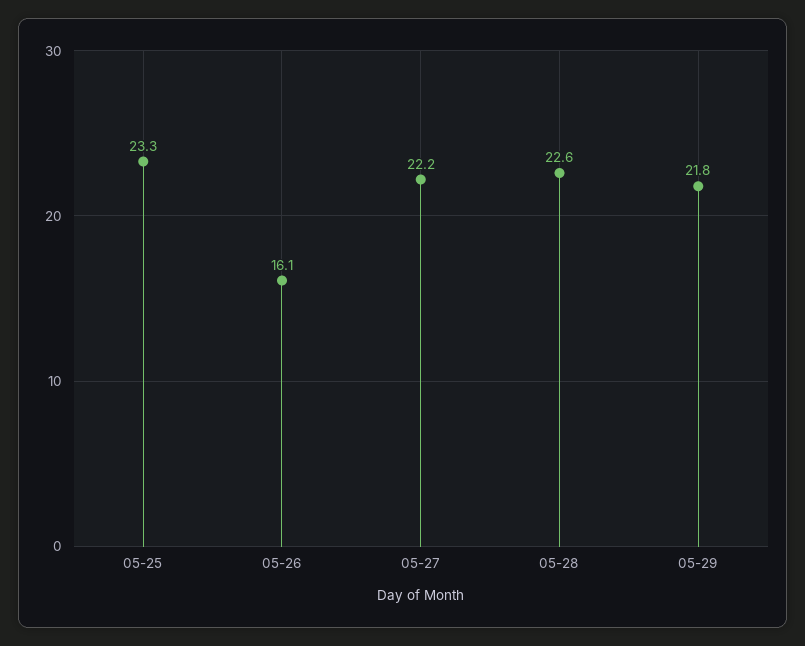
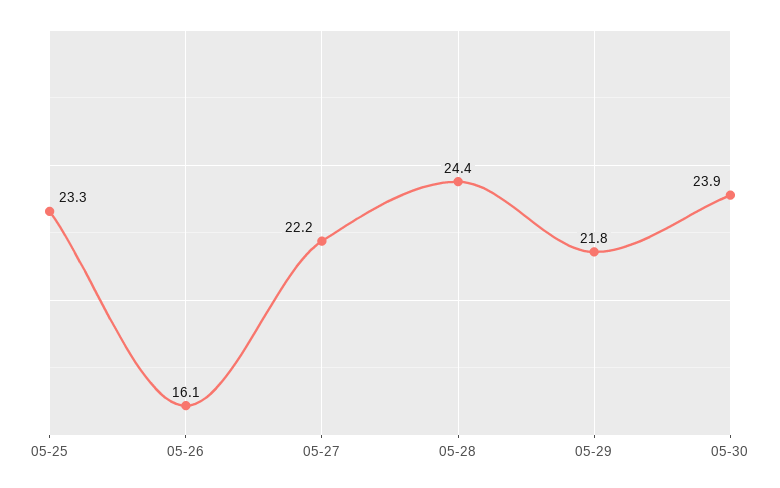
05-28: 22.6 -> 24.4
05-30: none -> 23.9

